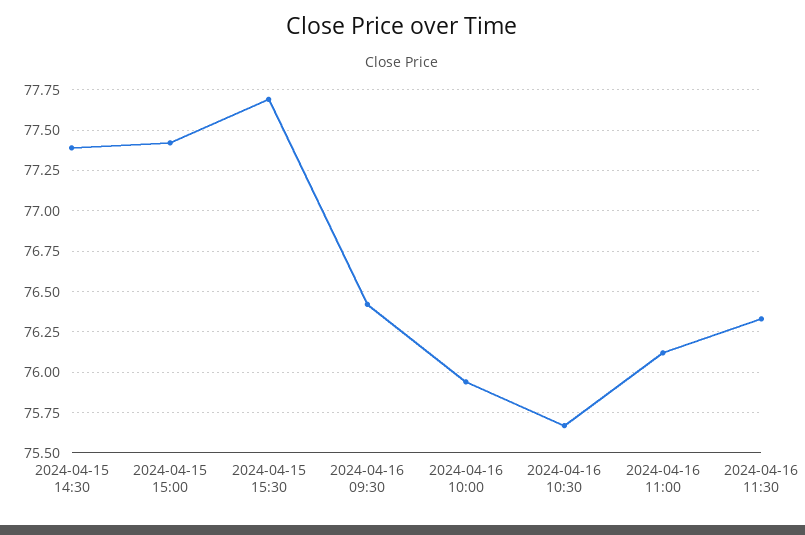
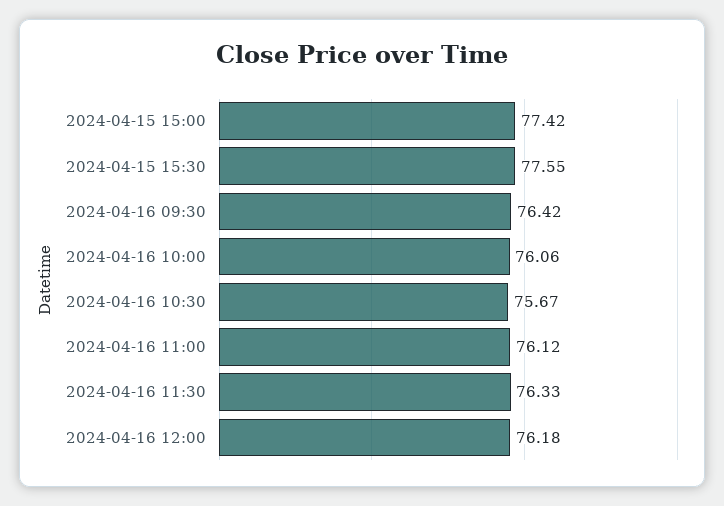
2024-04-15 14:30: 77.4 -> none
2024-04-15 15:30: 77.7 -> 77.55
2024-04-16 10:00: 75.95 -> 76.06
2024-04-16 12:00: none -> 76.18

